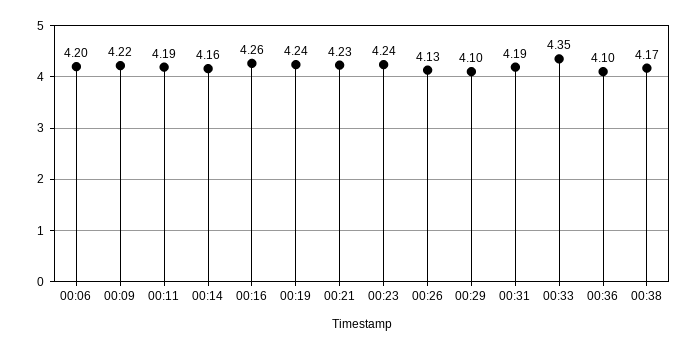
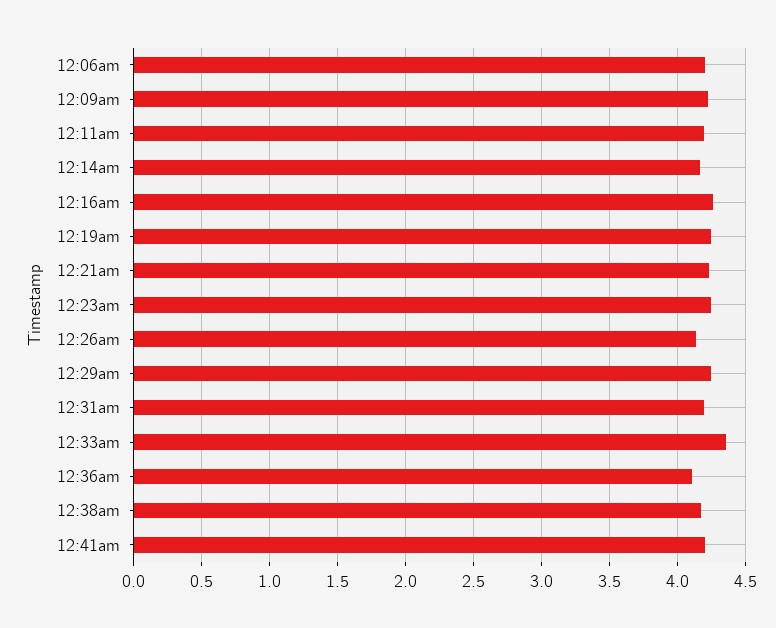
00:29: 4.1 -> 4.25
12:41am: none -> 4.2

